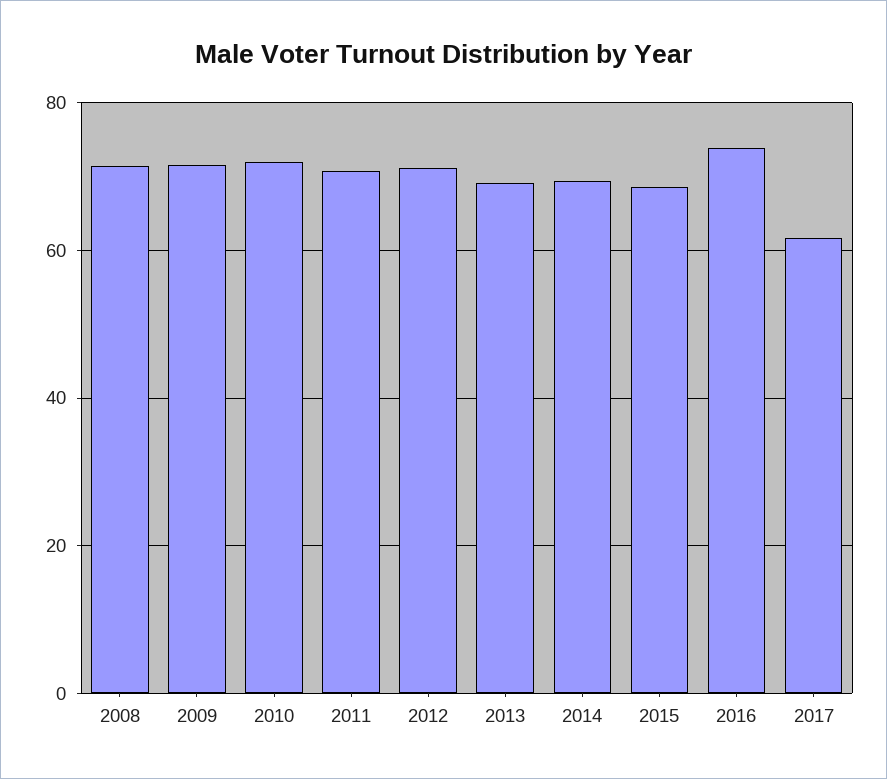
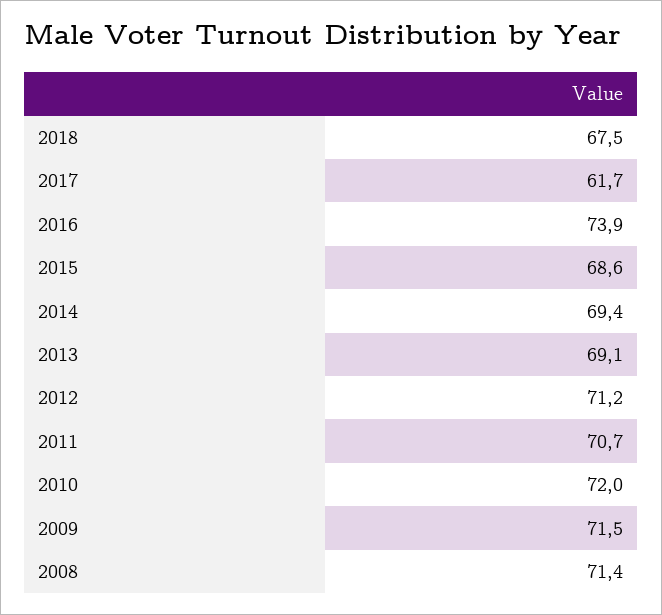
2018: none -> 67.5

